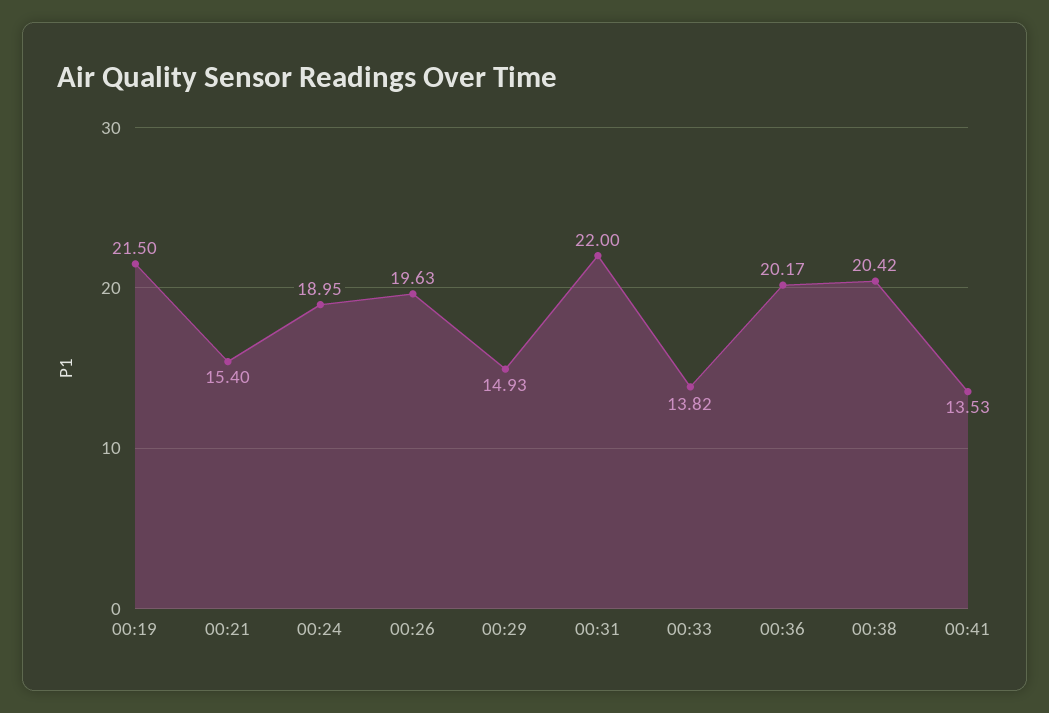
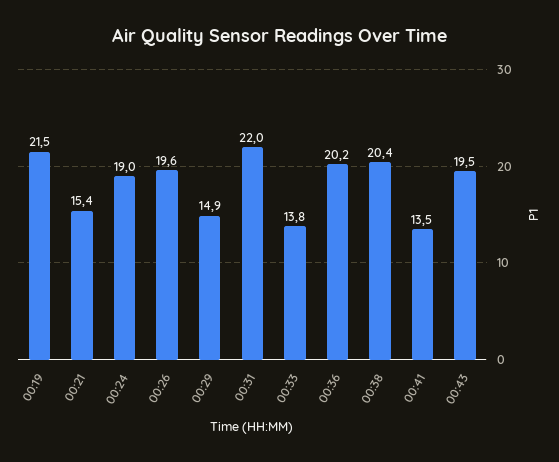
00:43: none -> 19.5

